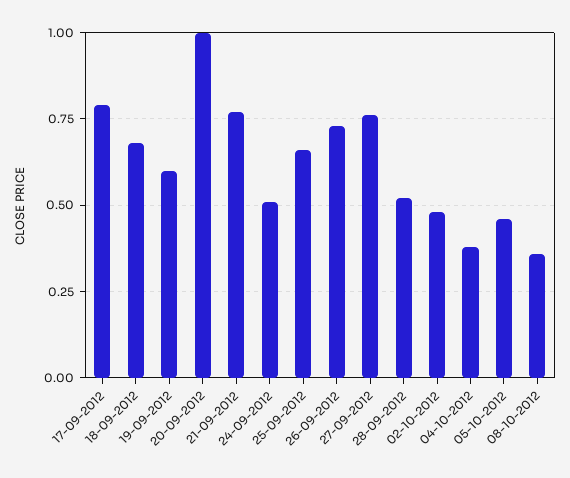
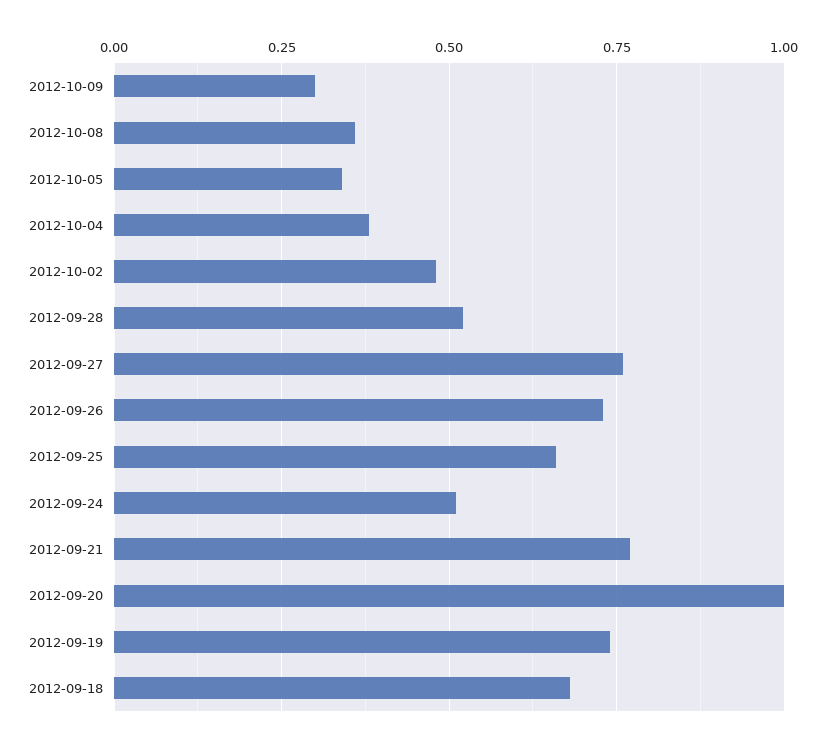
17-09-2012: 0.8 -> none
19-09-2012: 0.6 -> 0.75
05-10-2012: 0.45 -> 0.35
2012-10-09: none -> 0.3

